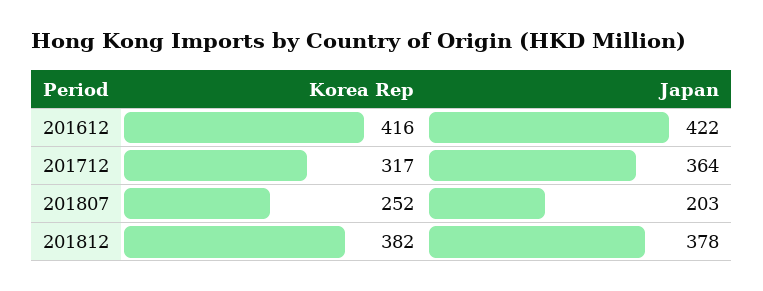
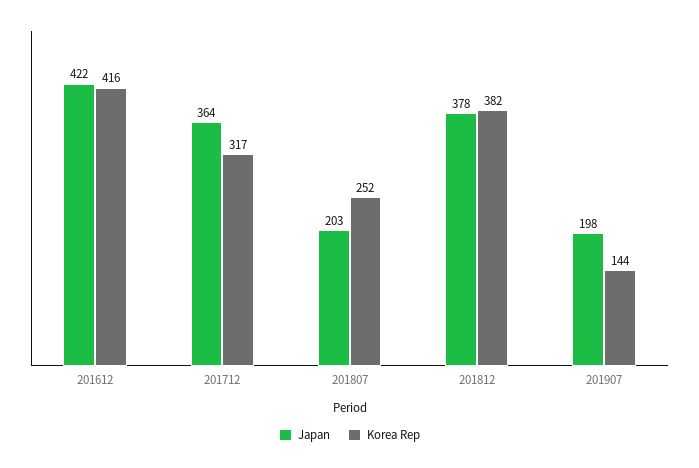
Japan, 201907: none -> 198
Korea Rep, 201907: none -> 144

